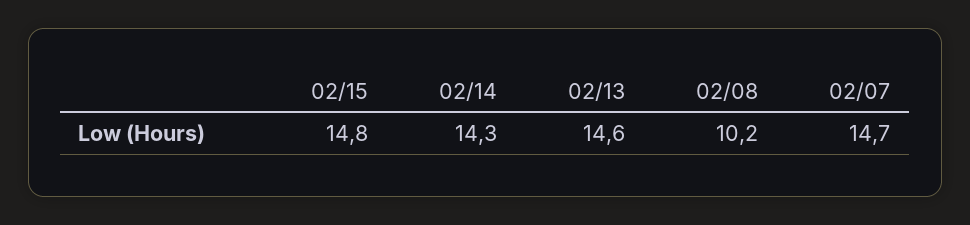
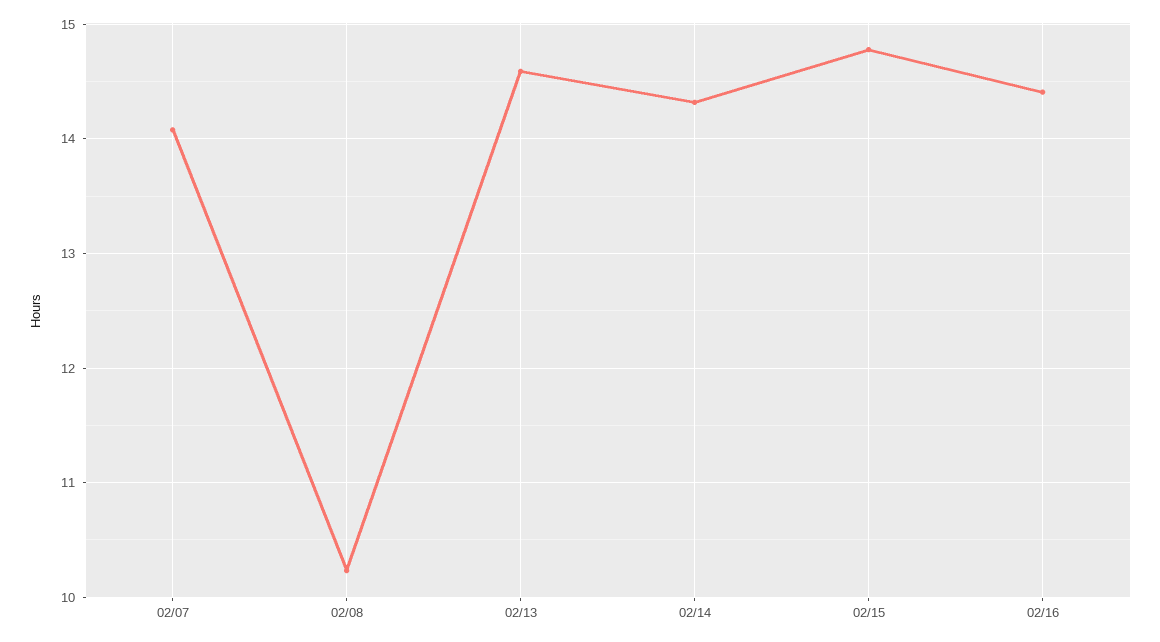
02/07: 14.7 -> 14.1
02/16: none -> 14.4

